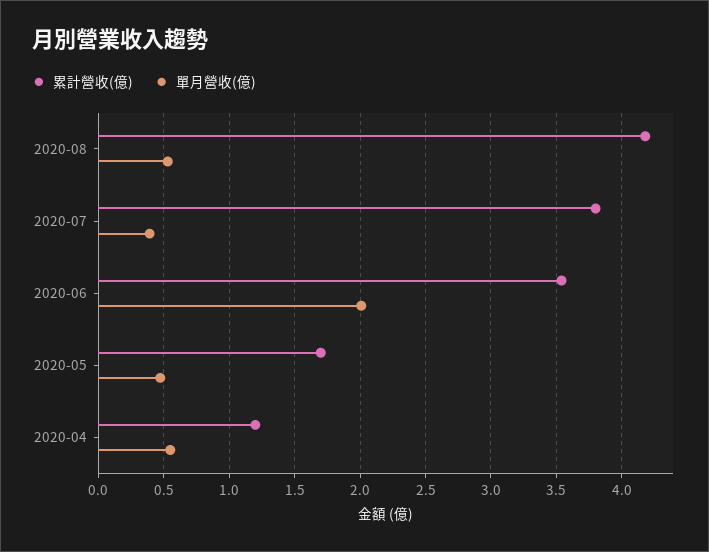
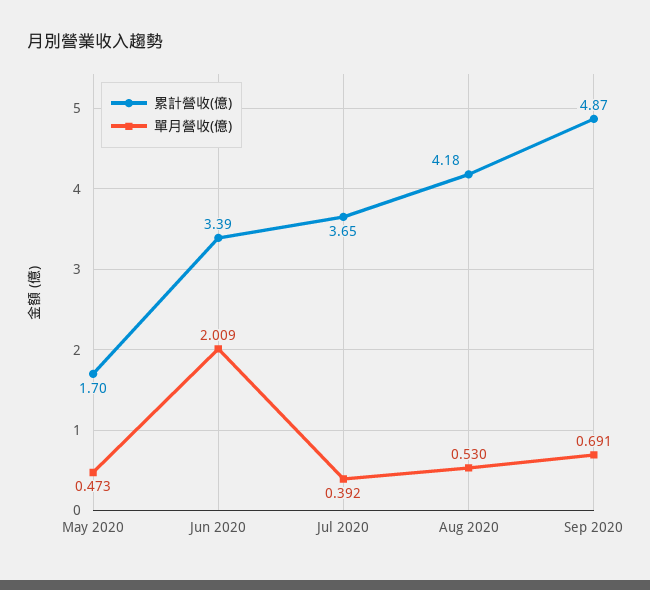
累計營收(億), 2020-07: 3.8 -> 3.65
累計營收(億), 2020-06: 3.55 -> 3.39
累計營收(億), 2020-04: 1.2 -> none
單月營收(億), 2020-04: 0.55 -> none
累計營收(億), Sep 2020: none -> 4.87
單月營收(億), Sep 2020: none -> 0.691

